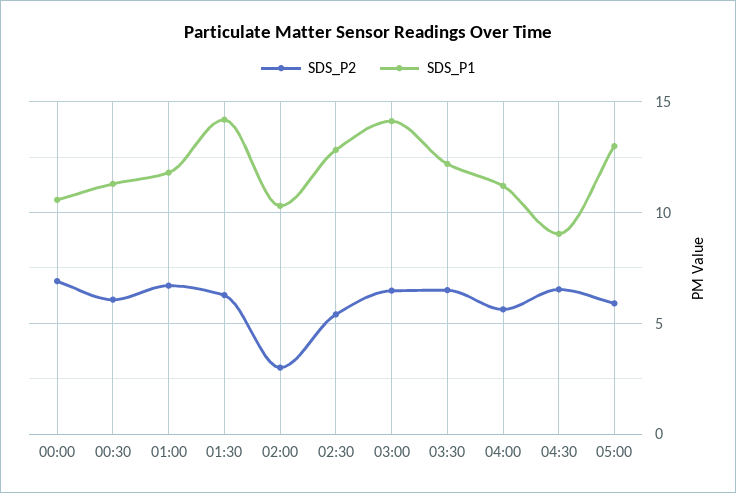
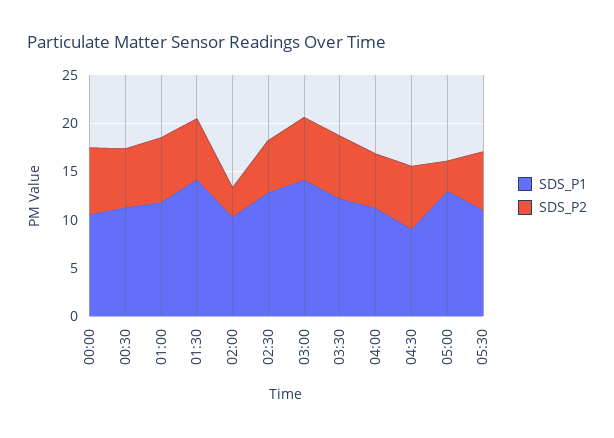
SDS_P2, 05:00: 6 -> 3
SDS_P1, 05:30: none -> 11
SDS_P2, 05:30: none -> 6

